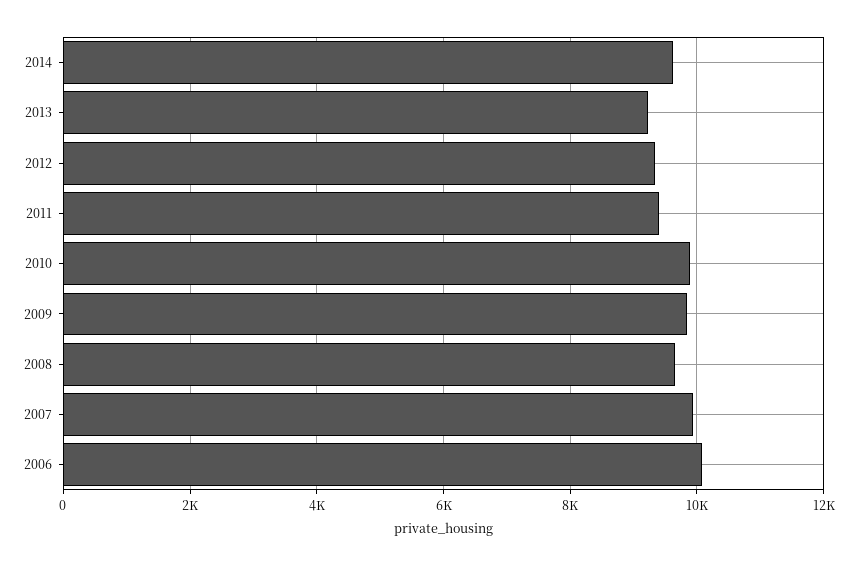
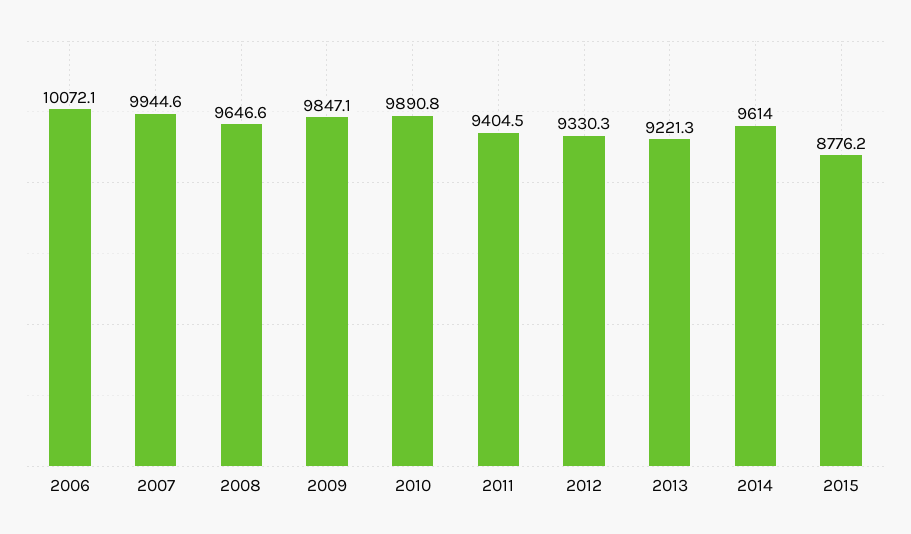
2015: none -> 8776.2

